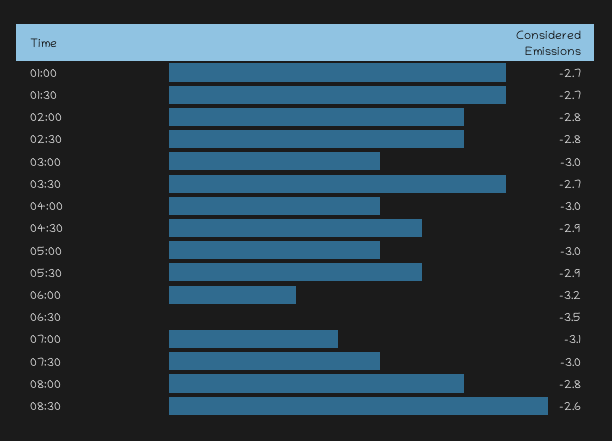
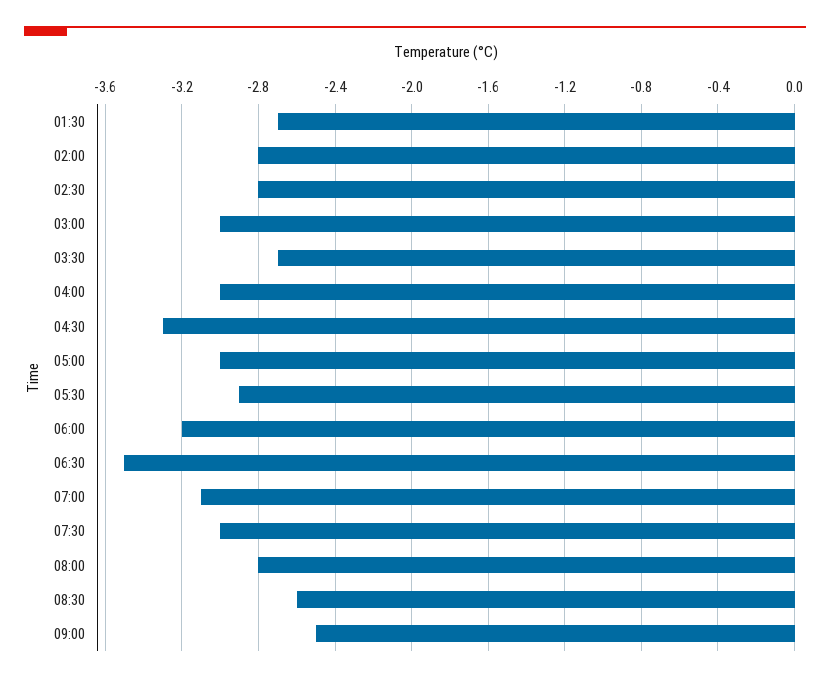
01:00: -2.7 -> none
04:30: -2.9 -> -3.3
09:00: none -> -2.5

